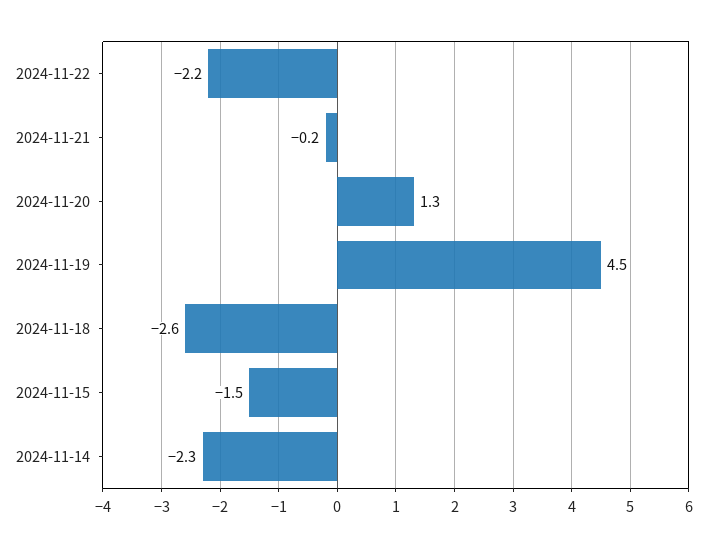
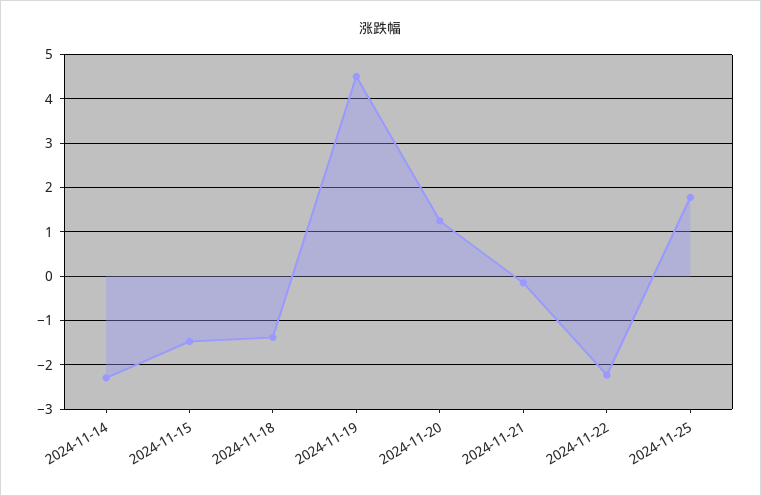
2024-11-18: -2.6 -> -1.4
2024-11-25: none -> 1.8

